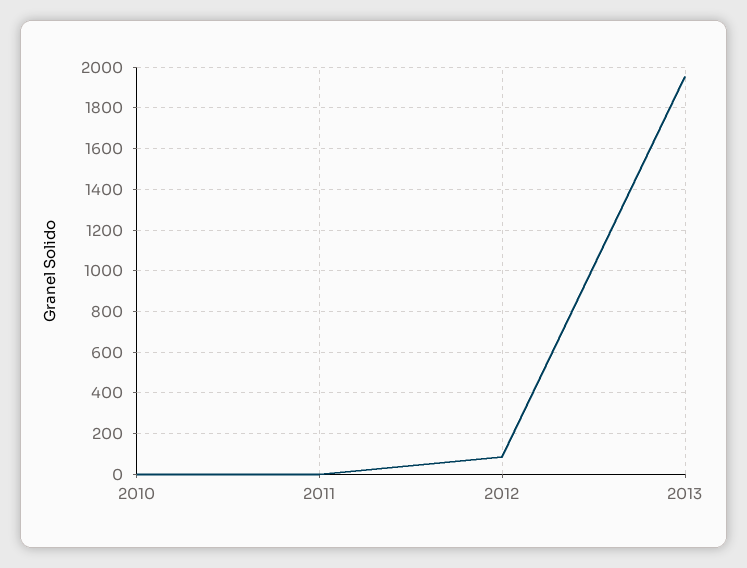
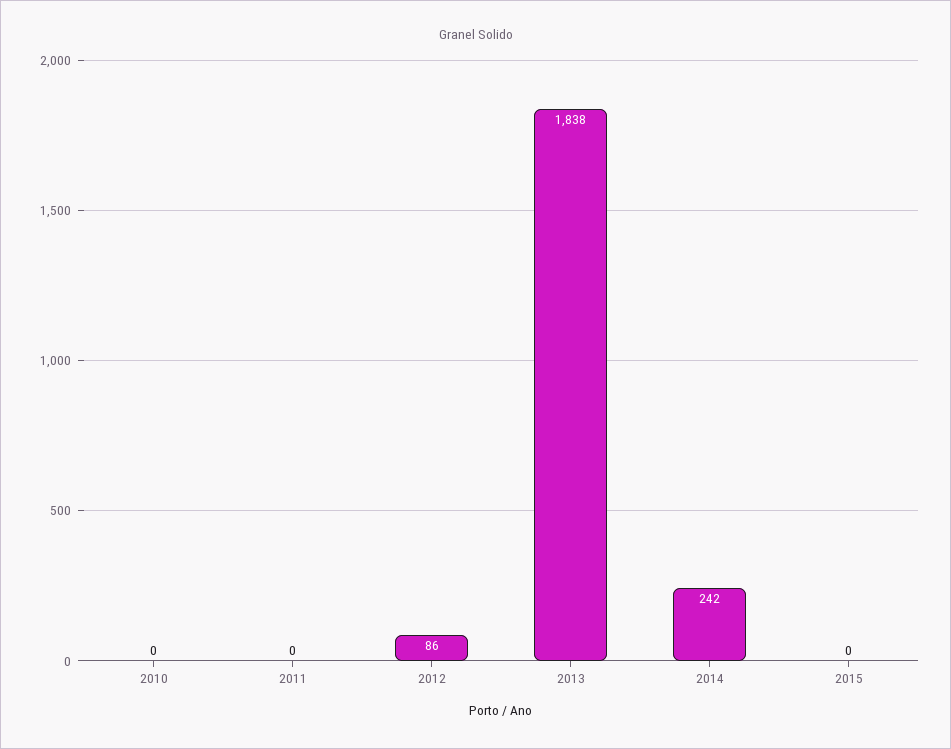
2013: 1950 -> 1838
2014: none -> 242
2015: none -> 0

